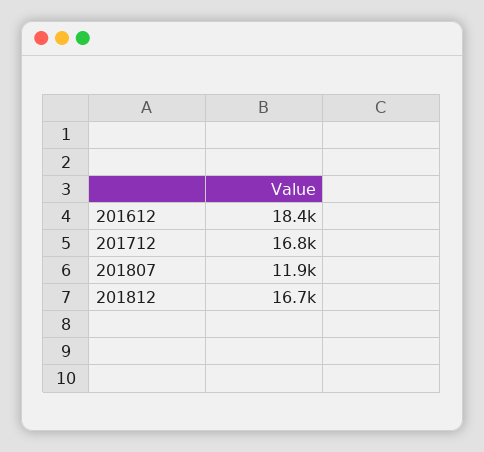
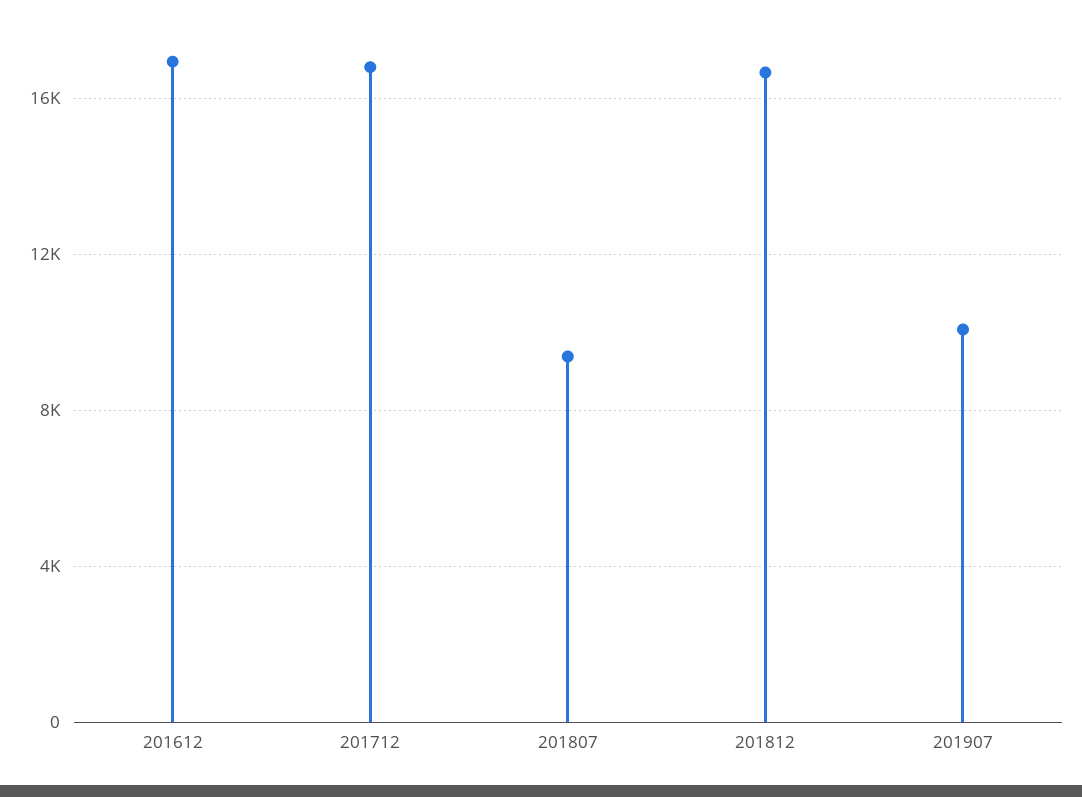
201612: 18400 -> 17000
201807: 11900 -> 9500
201907: none -> 10000

